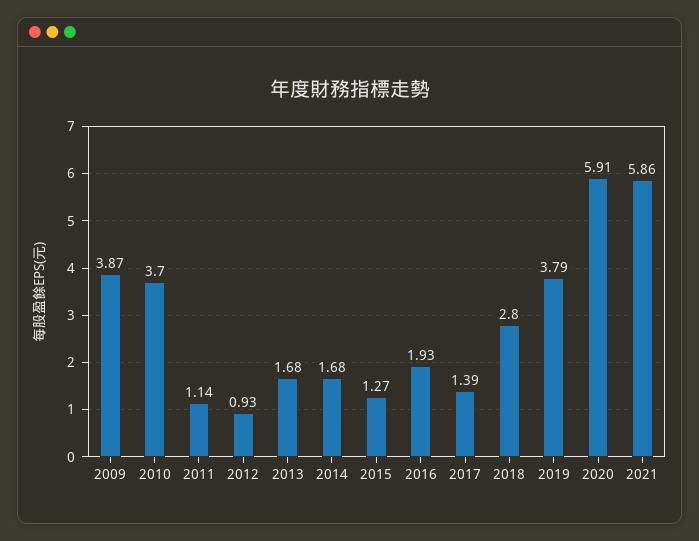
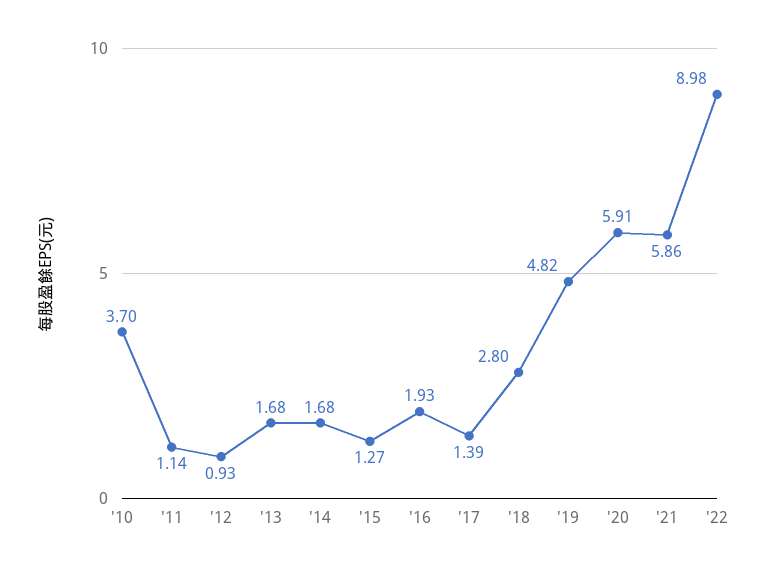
2009: 3.87 -> none
2019: 3.79 -> 4.82
'22: none -> 8.98

